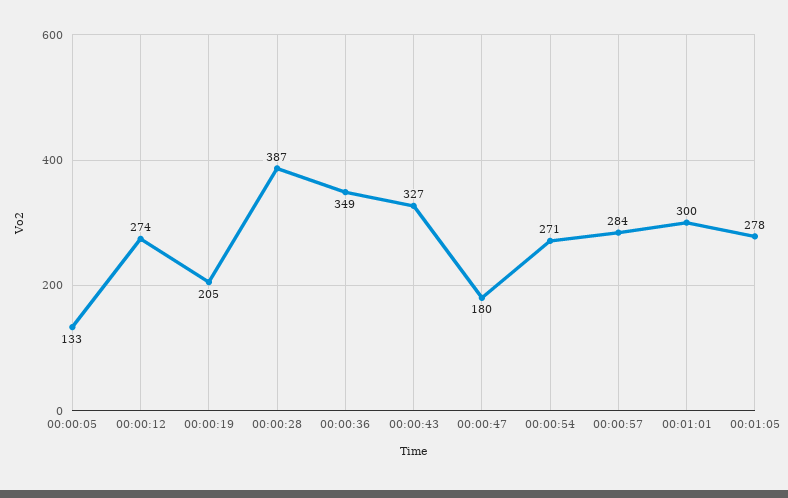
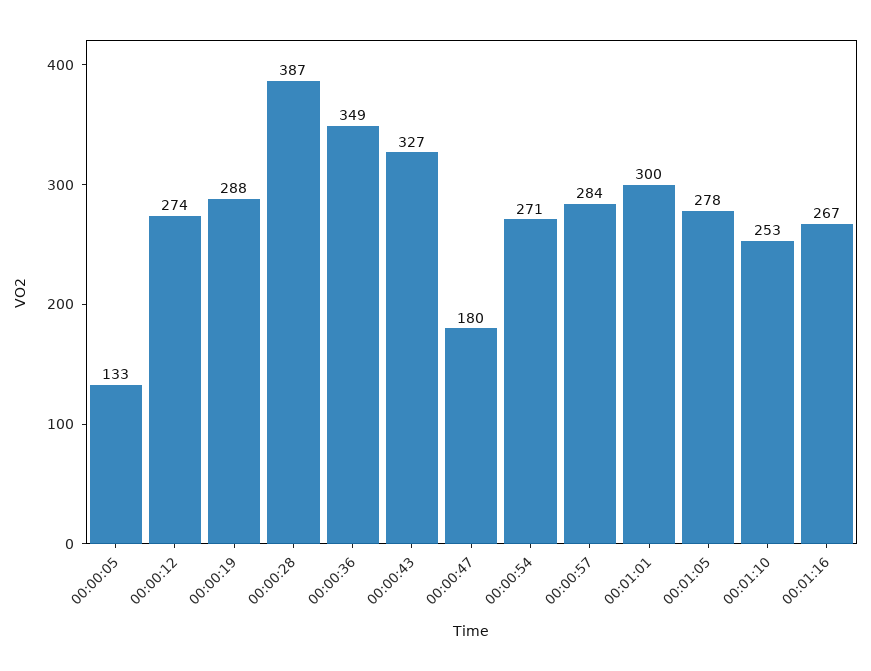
00:00:19: 205 -> 288
00:01:10: none -> 253
00:01:16: none -> 267

